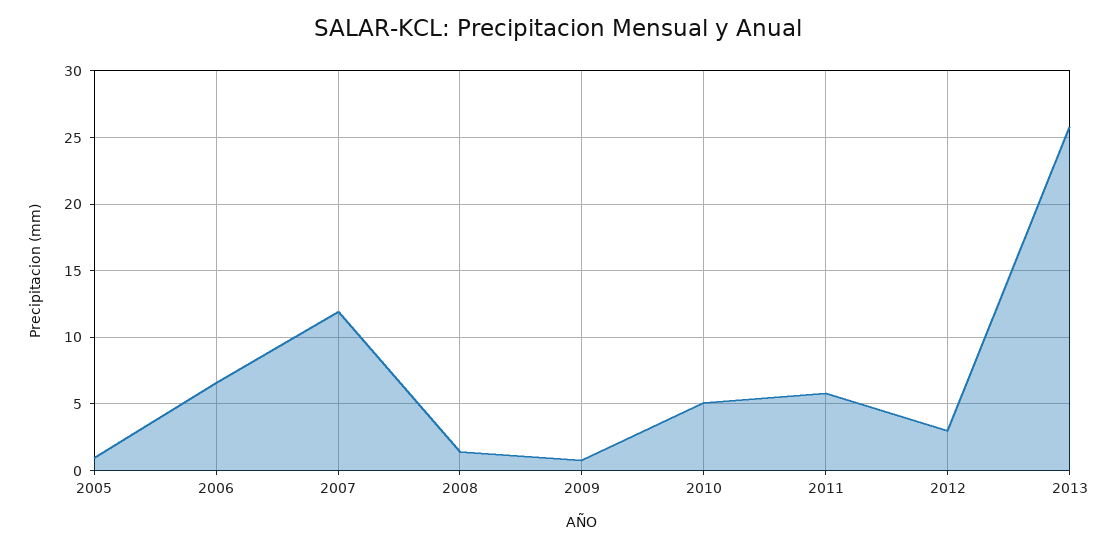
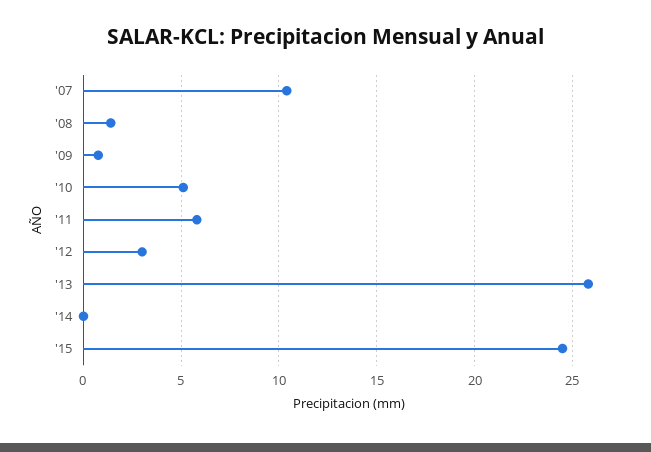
2005: 1 -> none
2006: 6.5 -> none
2007: 12 -> 10.5
'14: none -> 0
'15: none -> 24.5

